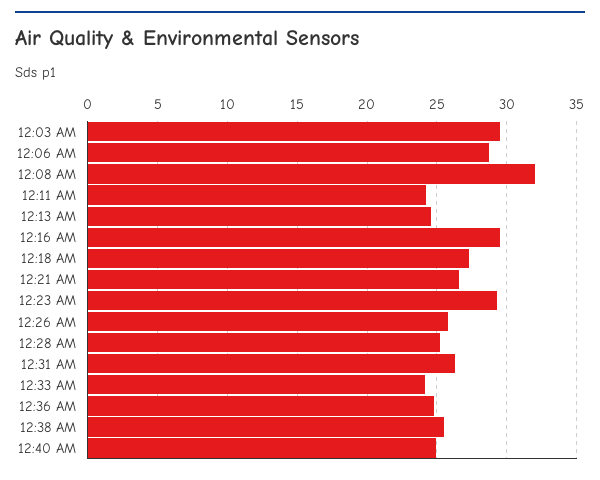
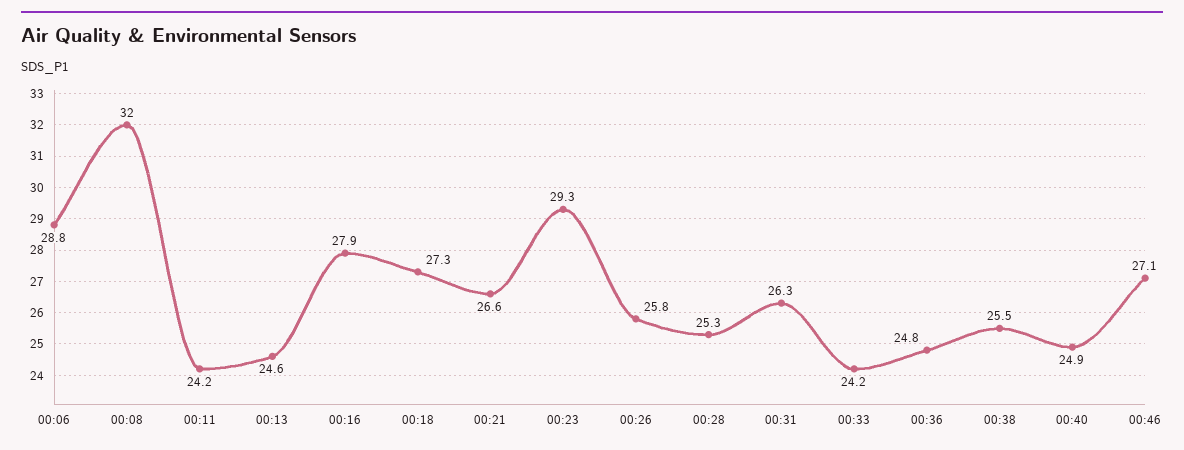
12:03 AM: 29.5 -> none
12:16 AM: 29.5 -> 27.9
00:46: none -> 27.1

